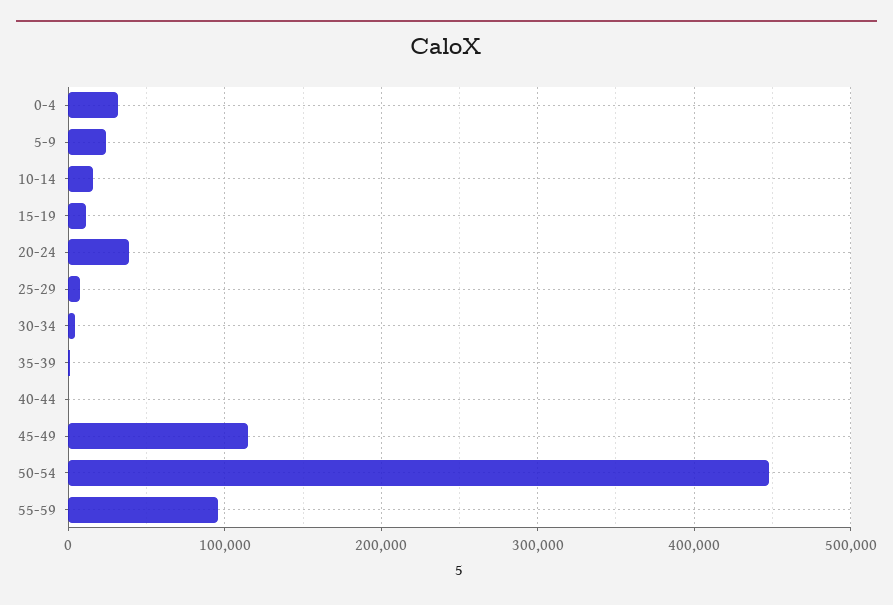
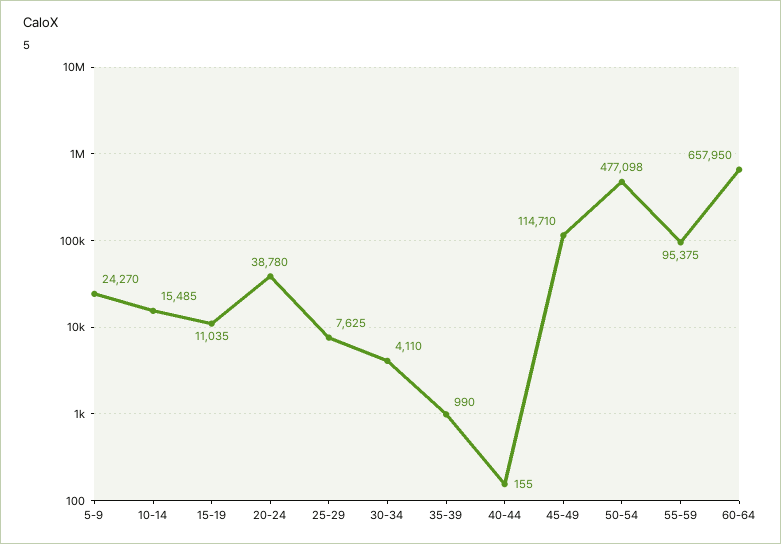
0-4: 30000 -> none
50-54: 450000 -> 477098
60-64: none -> 657950

